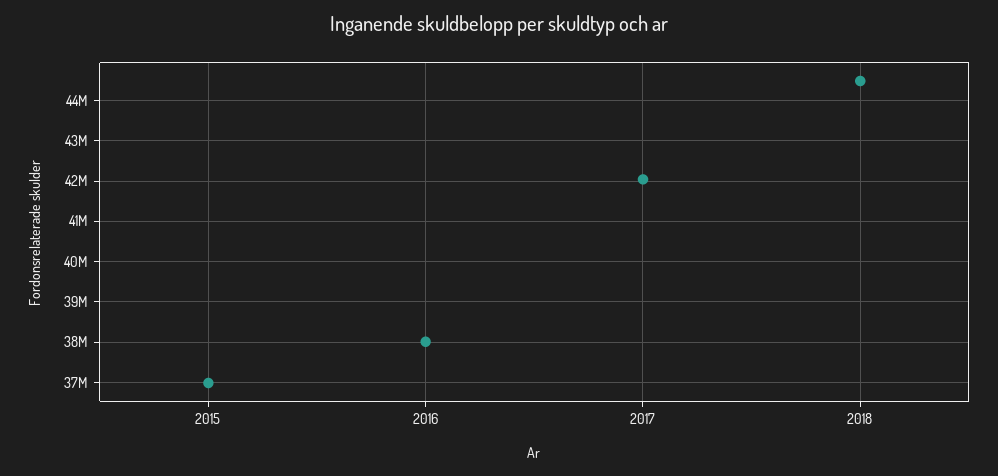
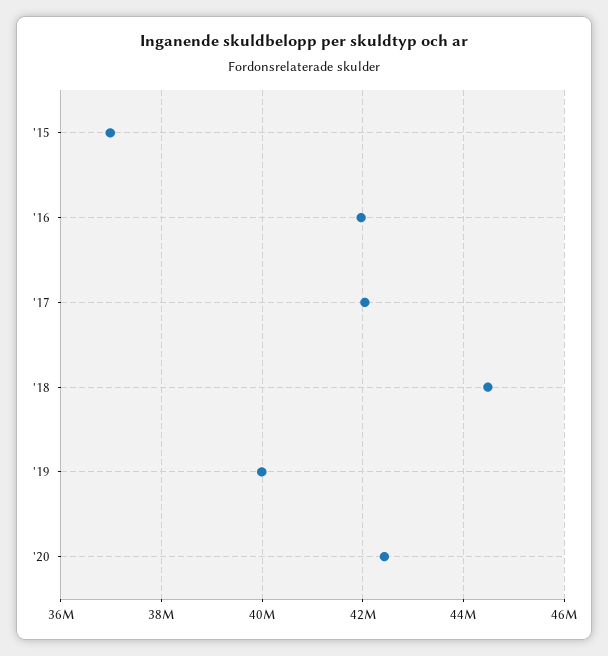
2016: 38000000 -> 42000000
'19: none -> 40000000
'20: none -> 42400000

